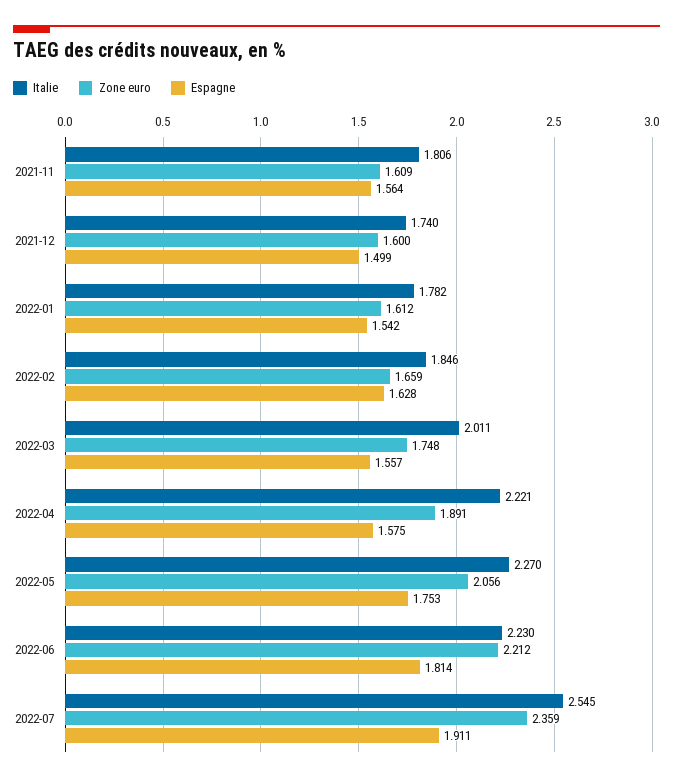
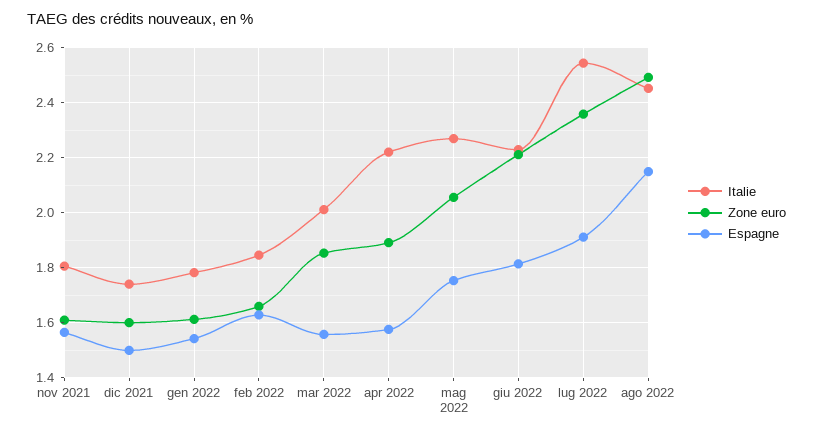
Zone euro, 2022-03: 1.748 -> 1.85
Italie, ago 2022: none -> 2.45
Zone euro, ago 2022: none -> 2.5
Espagne, ago 2022: none -> 2.15

